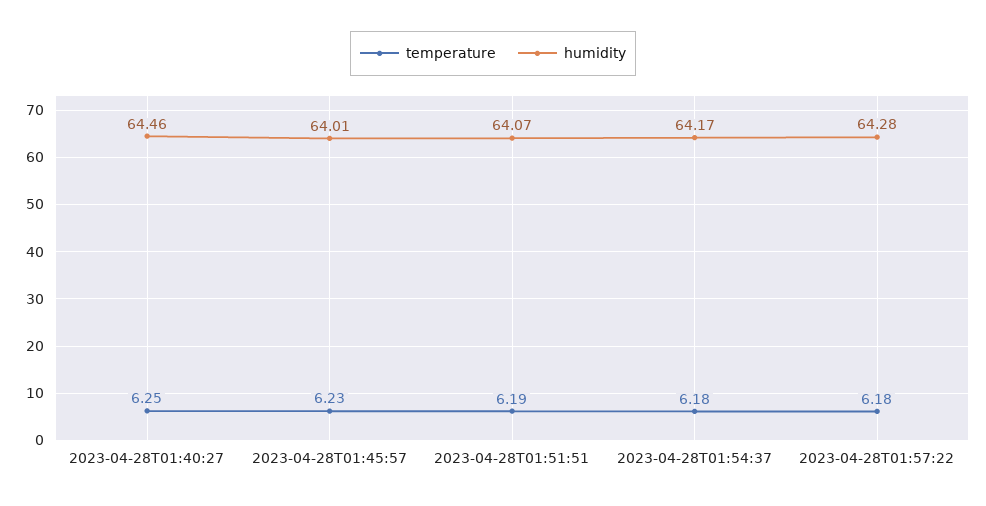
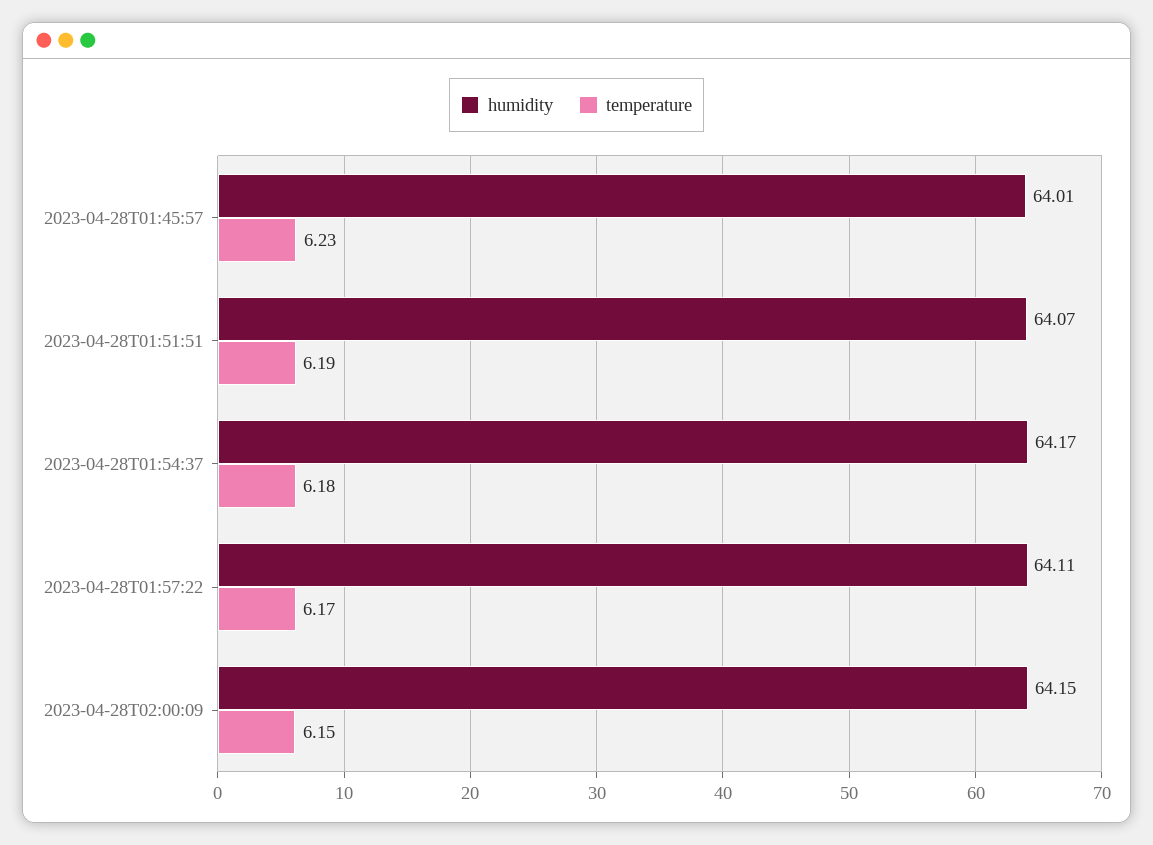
temperature, 2023-04-28T01:40:27: 6.25 -> none
humidity, 2023-04-28T01:40:27: 64.46 -> none
temperature, 2023-04-28T01:57:22: 6.18 -> 6.17
humidity, 2023-04-28T01:57:22: 64.28 -> 64.11
humidity, 2023-04-28T02:00:09: none -> 64.15
temperature, 2023-04-28T02:00:09: none -> 6.15

